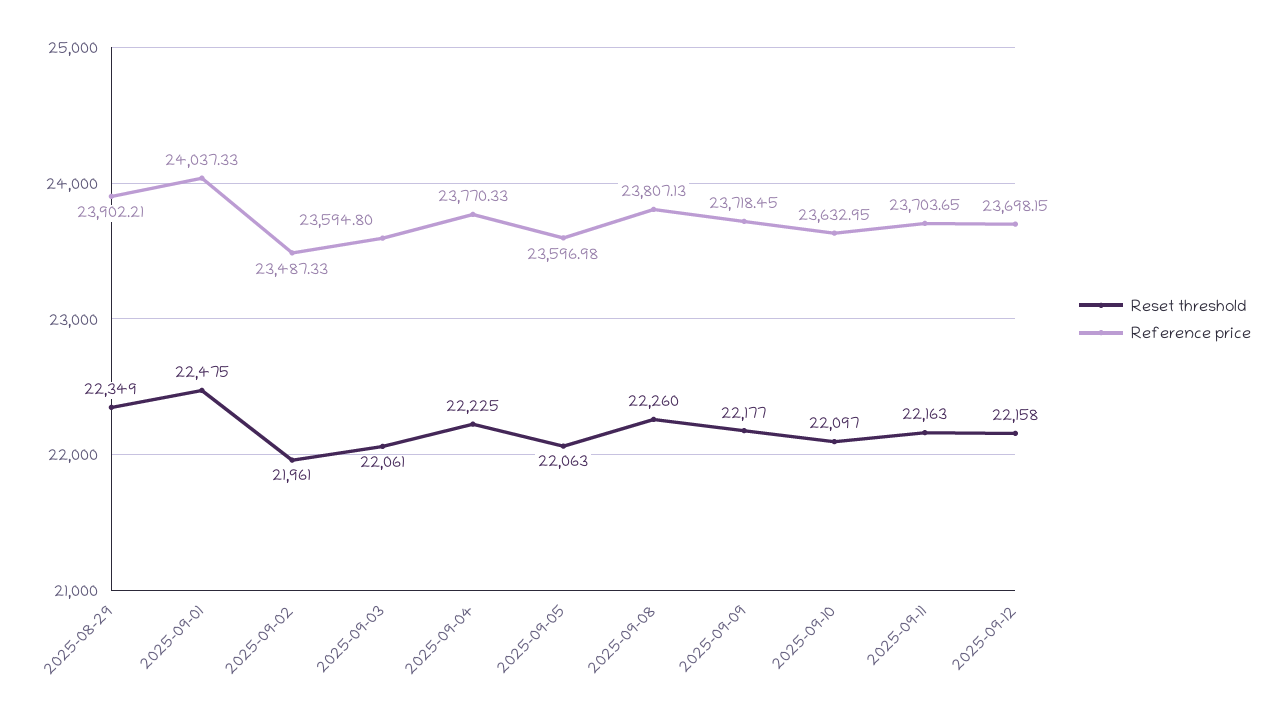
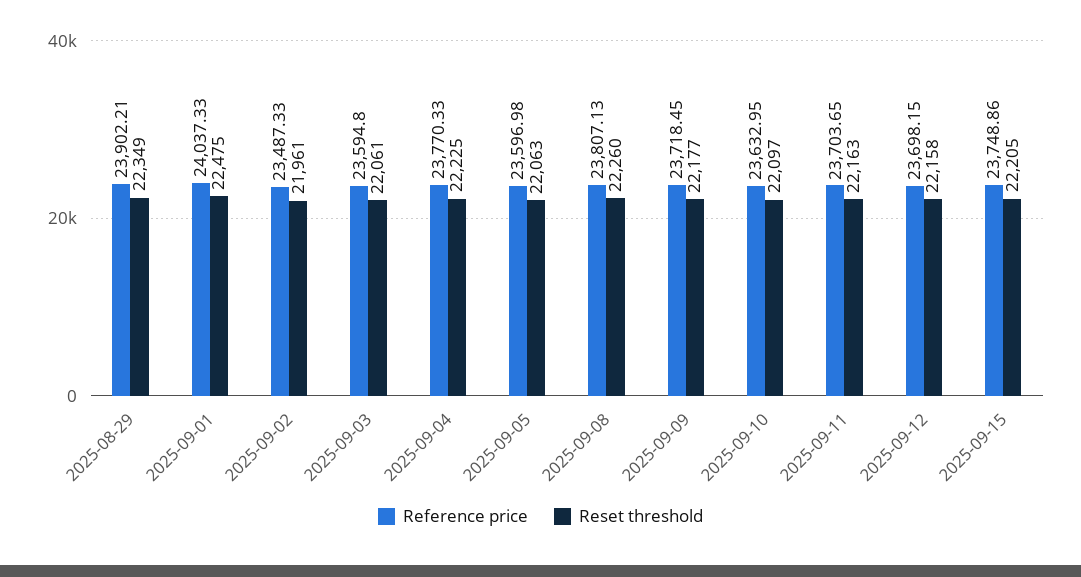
Reference price, 2025-09-15: none -> 23748.86
Reset threshold, 2025-09-15: none -> 22205

